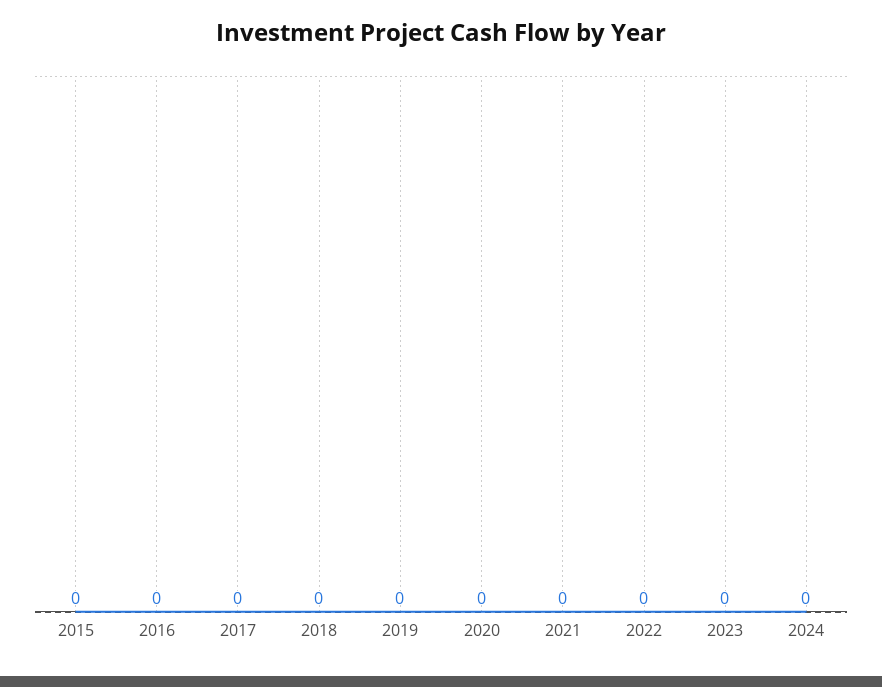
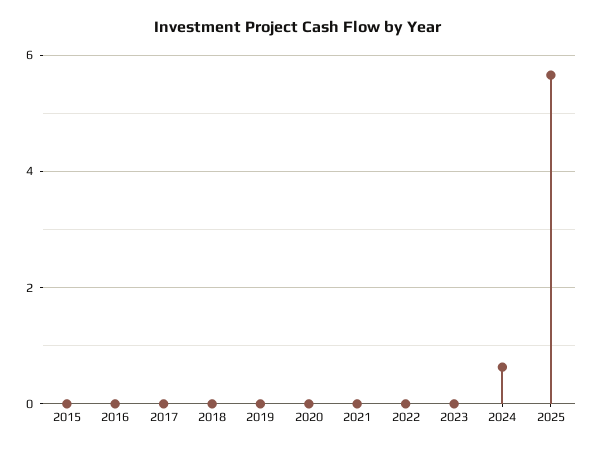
2024: 0 -> 0.6
2025: none -> 5.6

